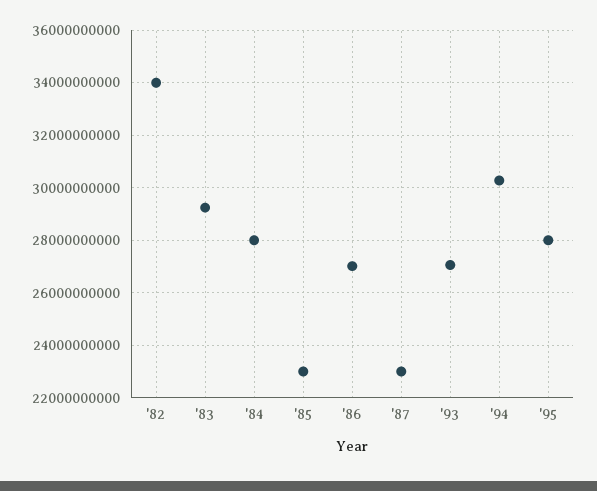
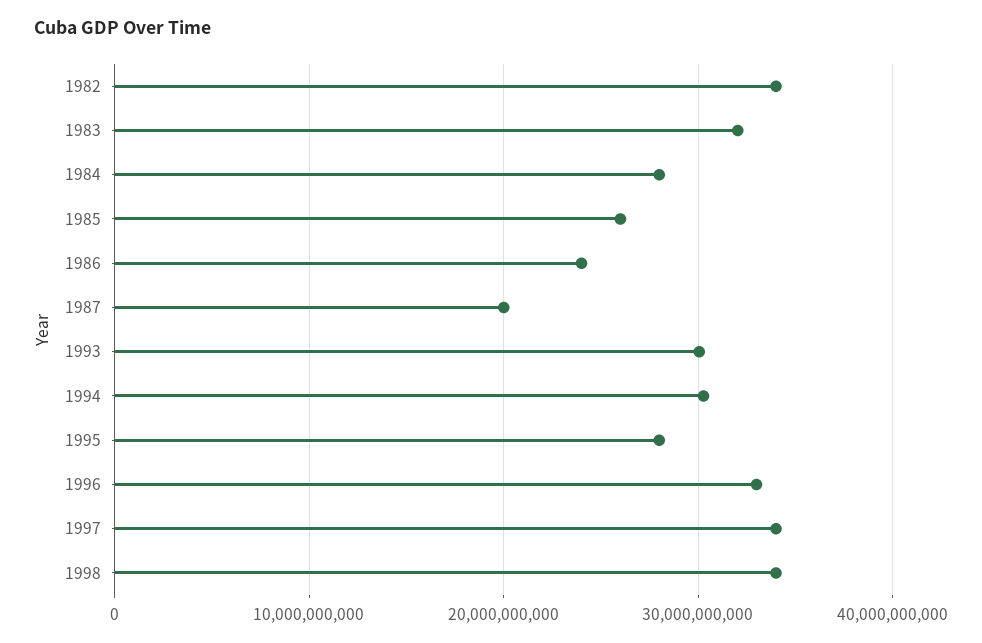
'83: 29250000000 -> 32000000000
'85: 23000000000 -> 26000000000
'86: 27000000000 -> 24000000000
'87: 23000000000 -> 20000000000
'93: 27000000000 -> 30000000000
1996: none -> 33000000000
1997: none -> 34000000000
1998: none -> 34000000000

